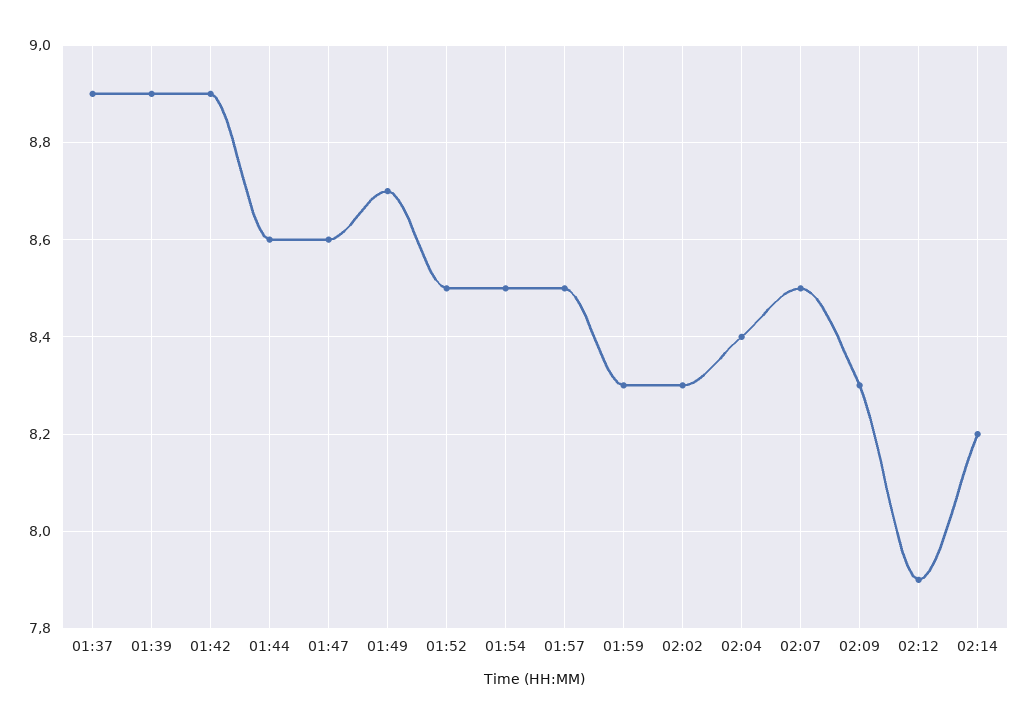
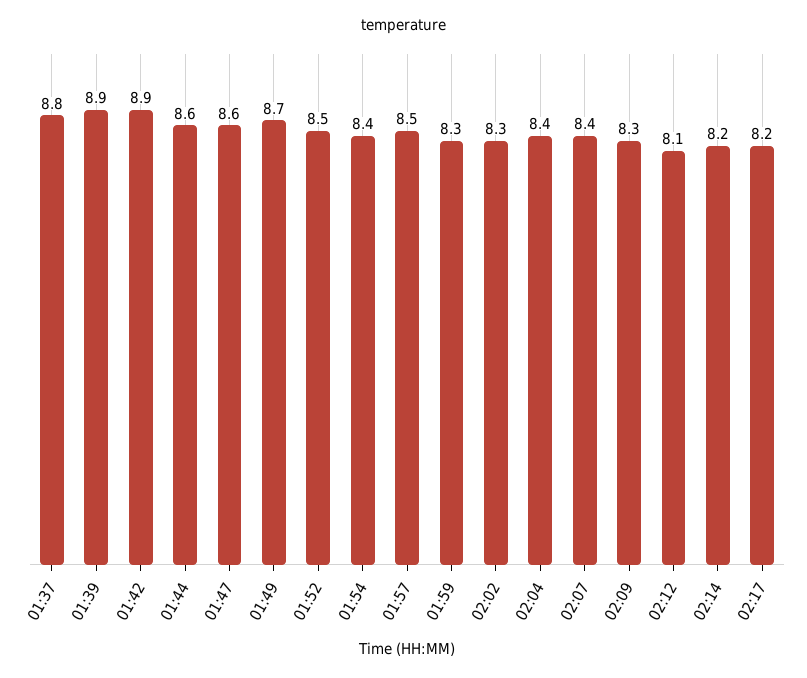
01:37: 8.9 -> 8.8
01:54: 8.5 -> 8.4
02:07: 8.5 -> 8.4
02:12: 7.9 -> 8.1
02:17: none -> 8.2

